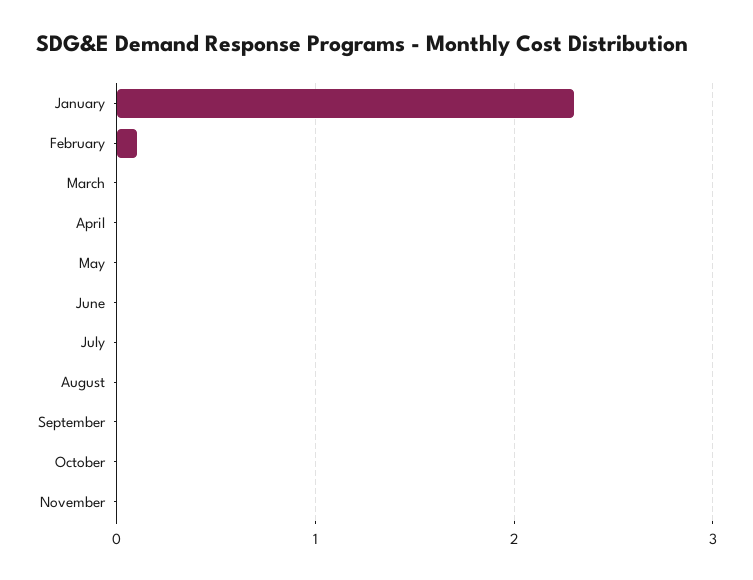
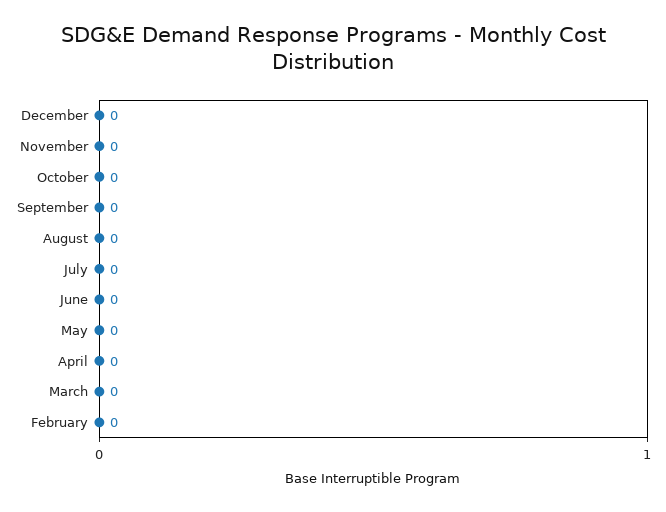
January: 2.3 -> none
February: 0.1 -> 0
December: none -> 0

